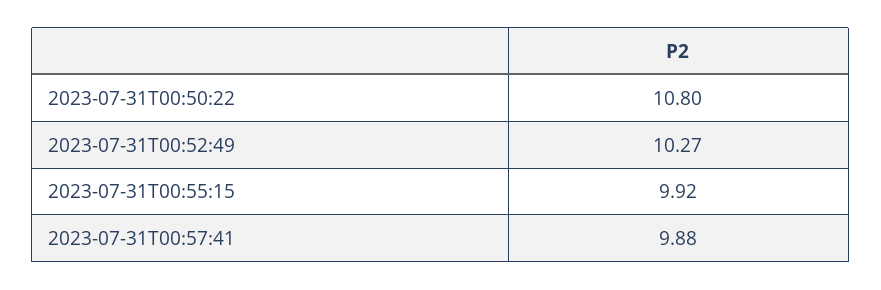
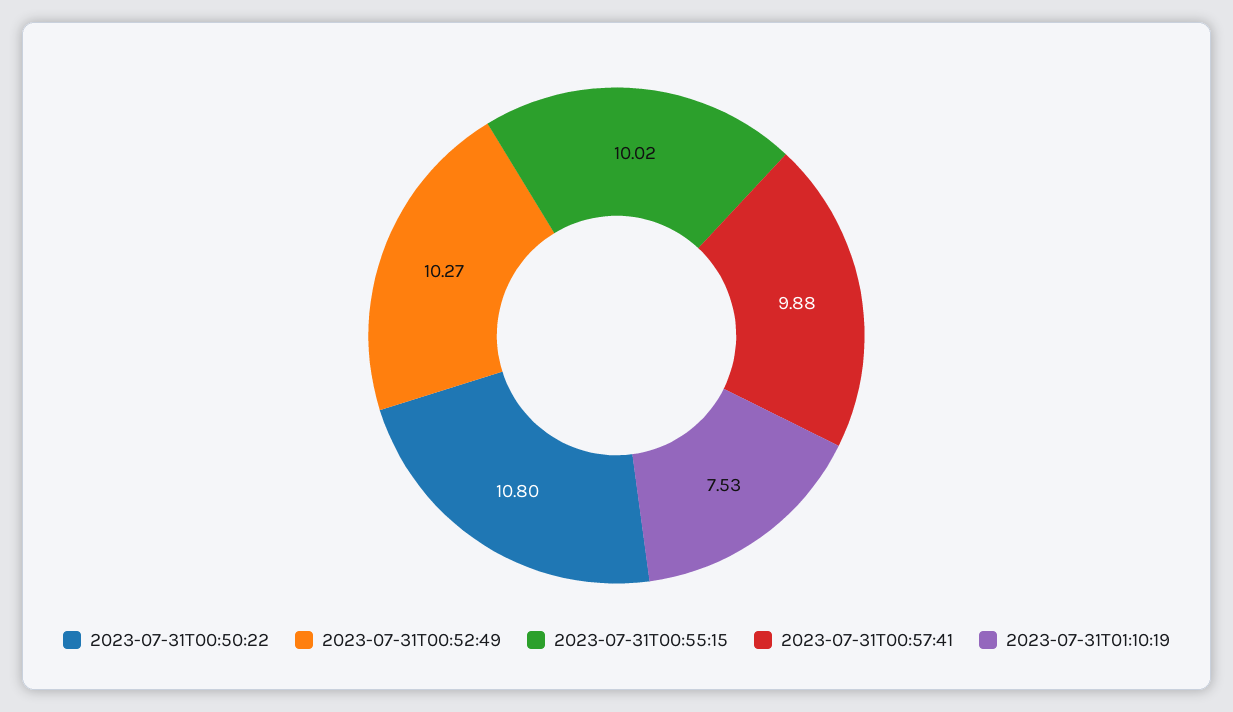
2023-07-31T00:55:15: 9.92 -> 10.02
2023-07-31T01:10:19: none -> 7.53

